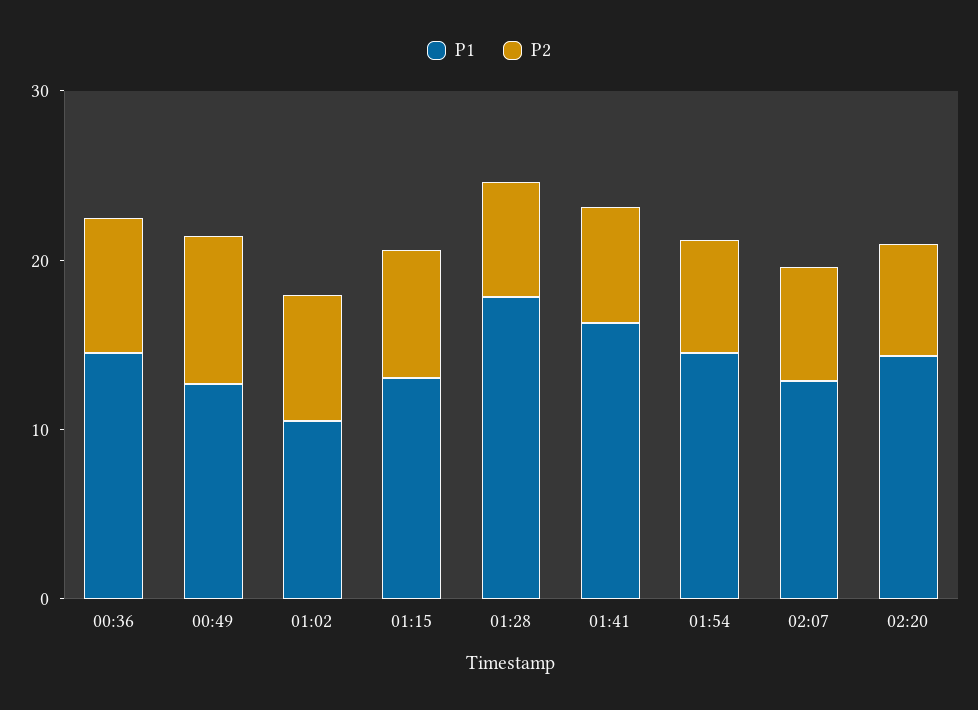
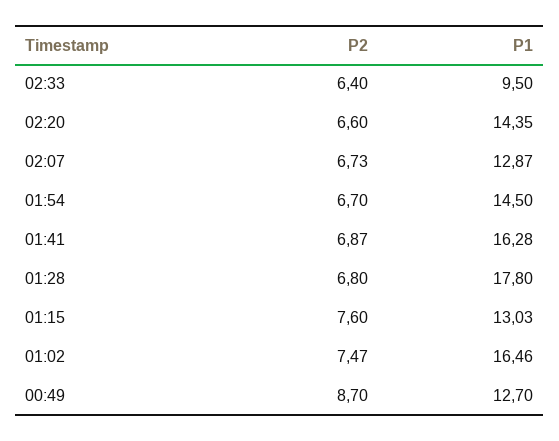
P1, 00:36: 14 -> none
P2, 00:36: 8 -> none
P1, 01:02: 10 -> 16.46
P2, 02:33: none -> 6.4
P1, 02:33: none -> 9.5

